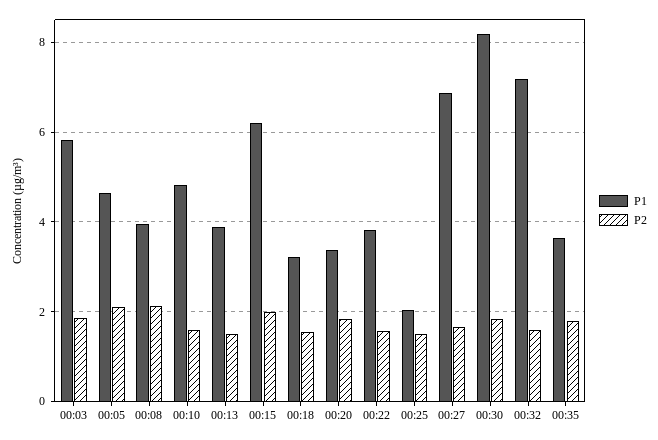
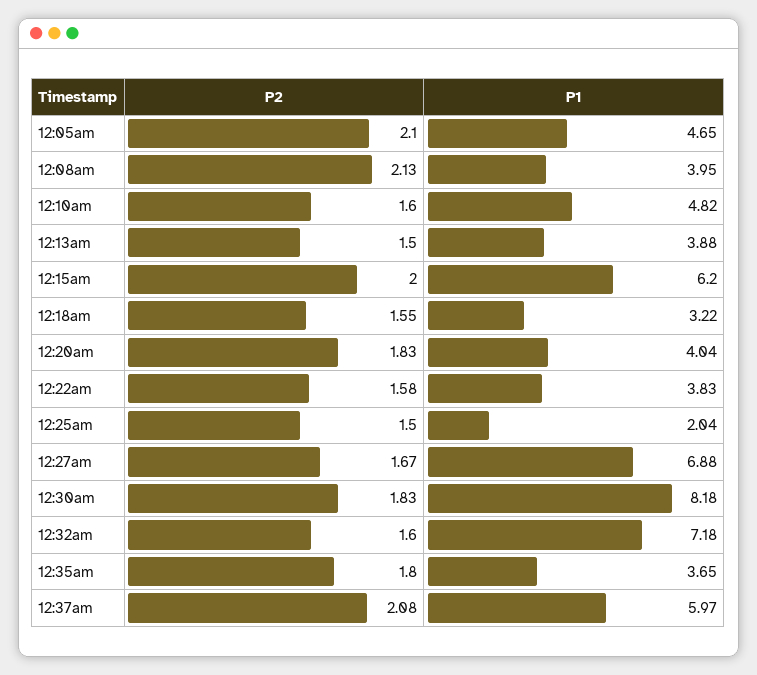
P1, 00:03: 5.8 -> none
P2, 00:03: 1.8 -> none
P1, 00:20: 3.4 -> 4.04
P2, 12:37am: none -> 2.08
P1, 12:37am: none -> 5.97

